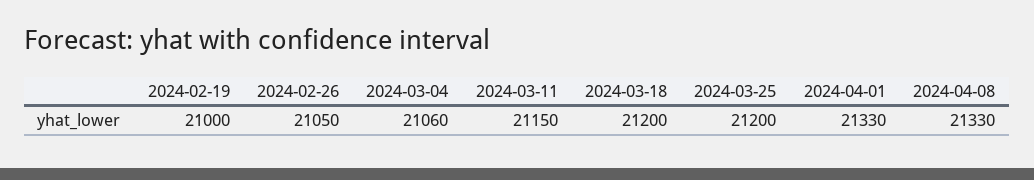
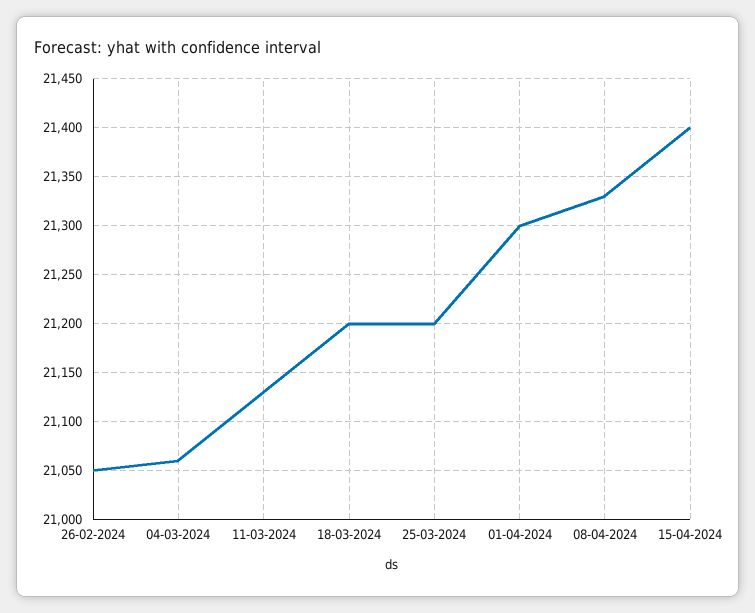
2024-02-19: 21000 -> none
2024-03-11: 21150 -> 21130
2024-04-01: 21330 -> 21300
15-04-2024: none -> 21400

